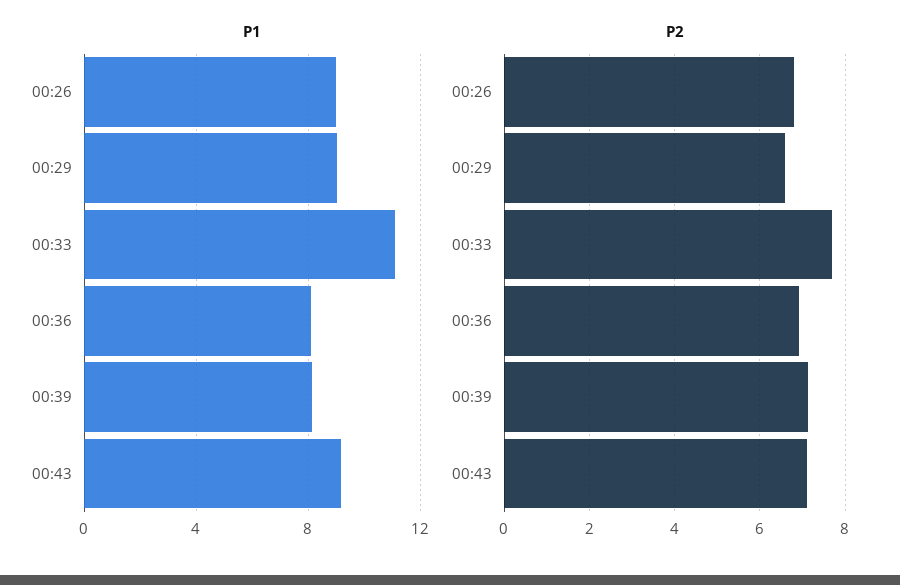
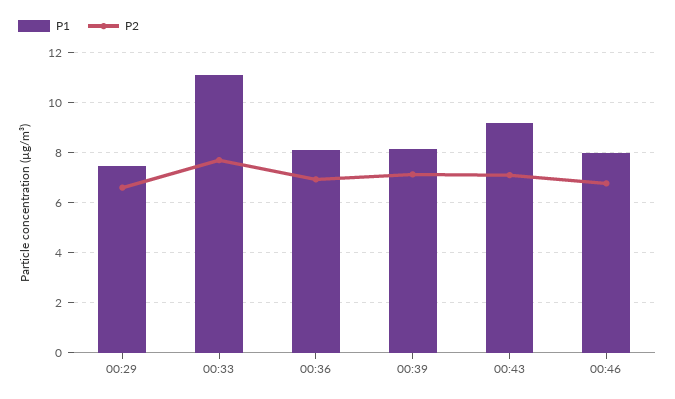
P1, 00:26: 9 -> none
P1, 00:29: 9 -> 7.5
P2, 00:26: 6.8 -> none
P1, 00:46: none -> 8
P2, 00:46: none -> 6.75

